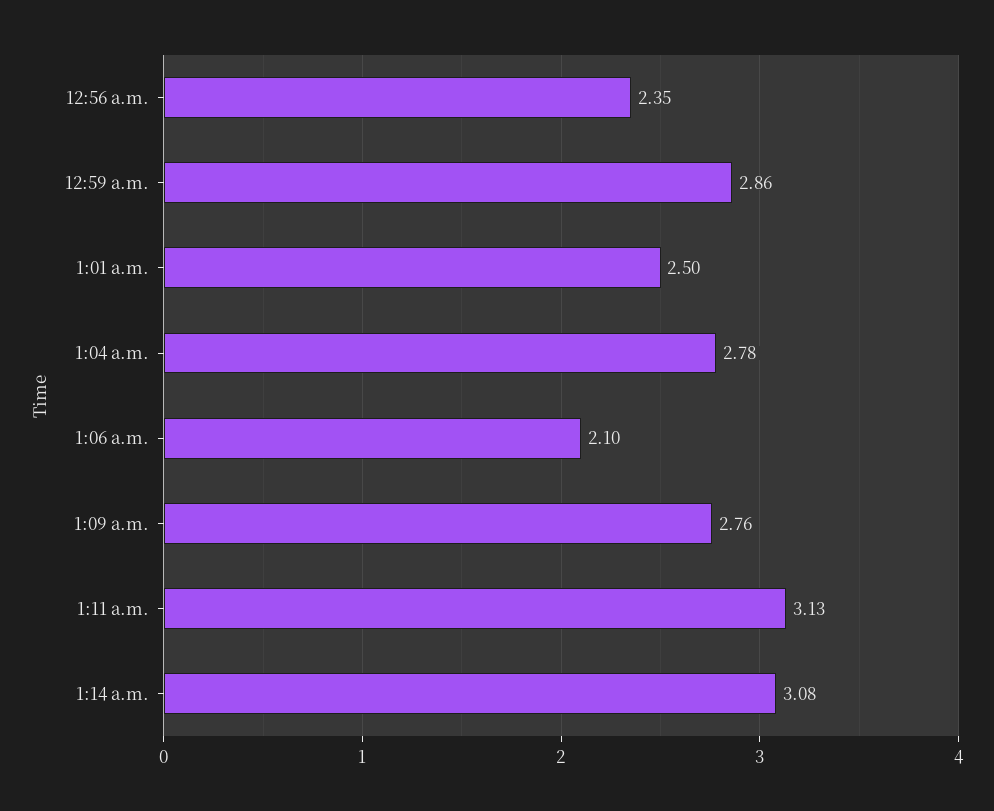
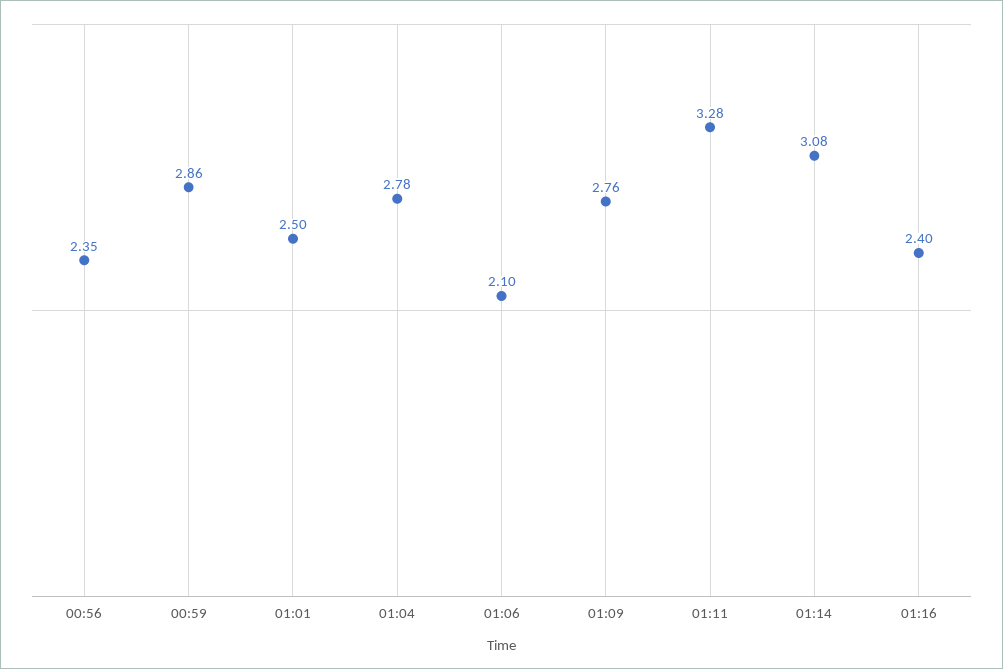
1:11 a.m.: 3.13 -> 3.28
01:16: none -> 2.4

